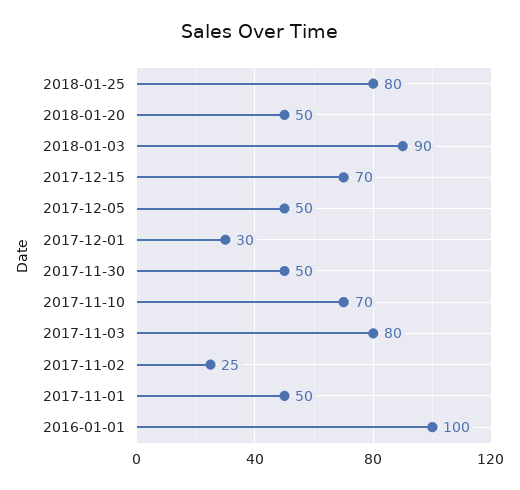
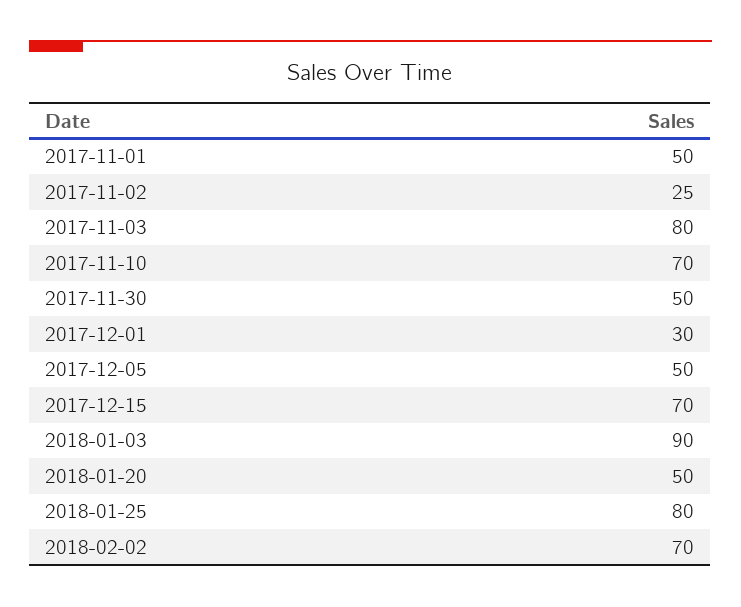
2016-01-01: 100 -> none
2018-02-02: none -> 70

